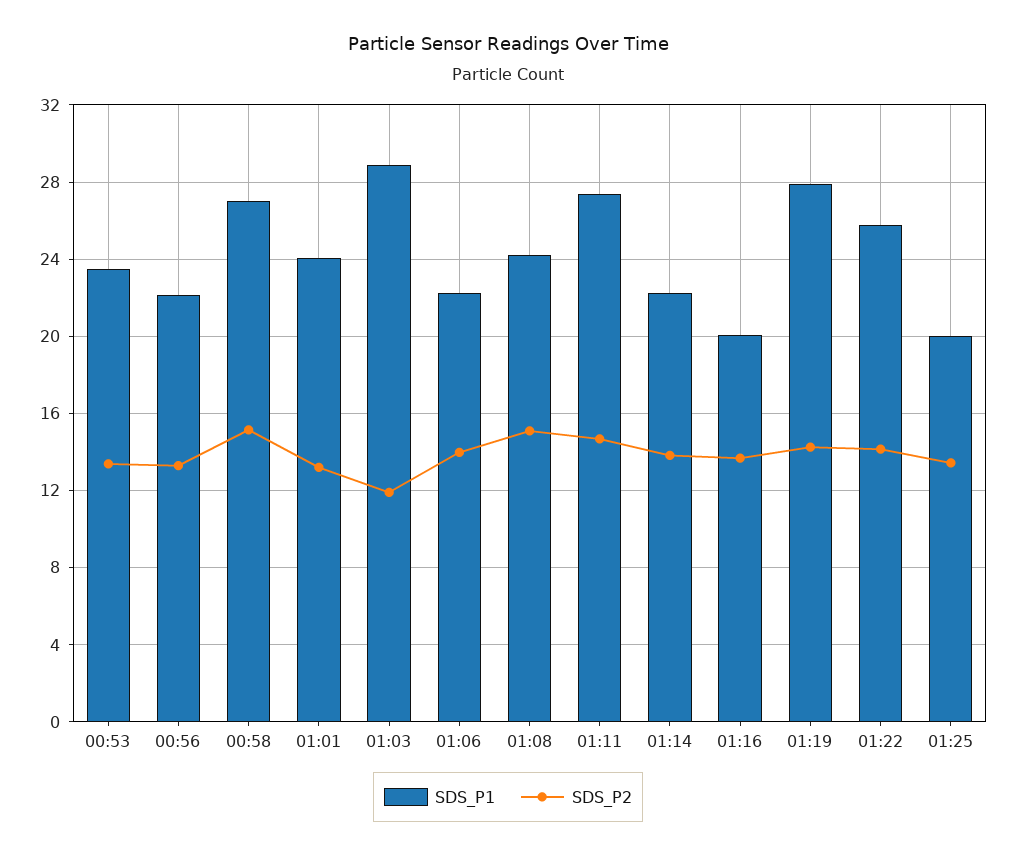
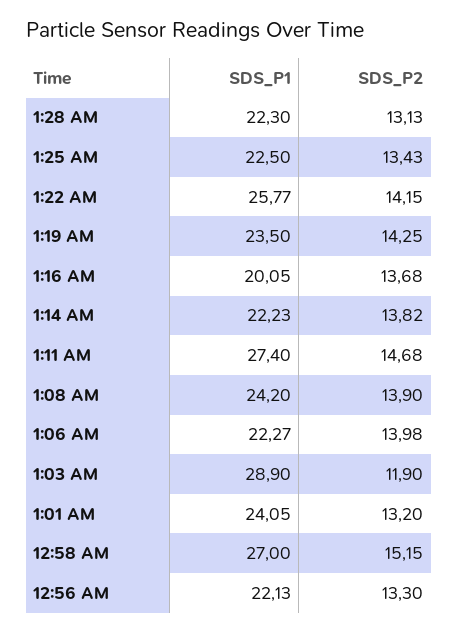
SDS_P1, 00:53: 23.5 -> none
SDS_P2, 00:53: 13.5 -> none
SDS_P2, 01:08: 15 -> 13.9
SDS_P1, 01:19: 28 -> 23.5
SDS_P1, 01:25: 20 -> 22.5
SDS_P1, 1:28 AM: none -> 22.3
SDS_P2, 1:28 AM: none -> 13.13

